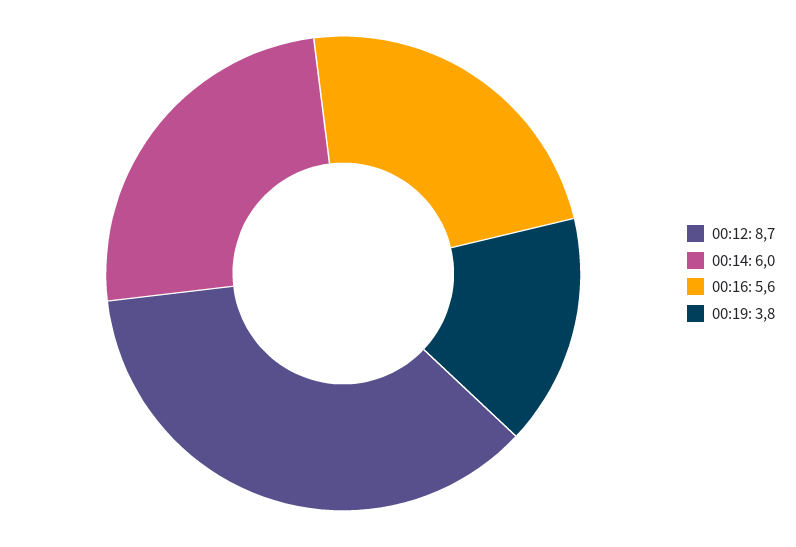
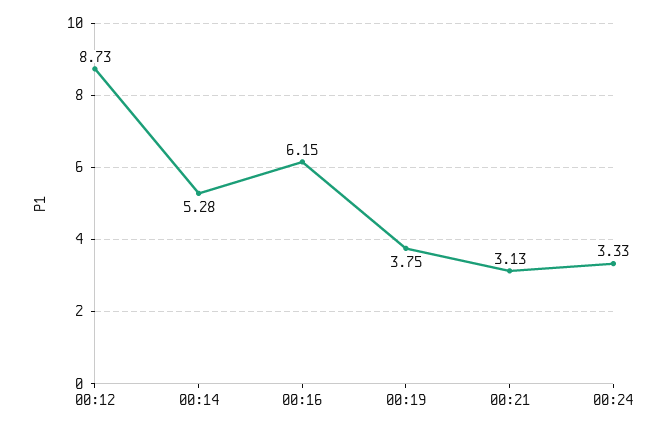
00:14: 6 -> 5.28
00:16: 5.6 -> 6.15
00:21: none -> 3.13
00:24: none -> 3.33

